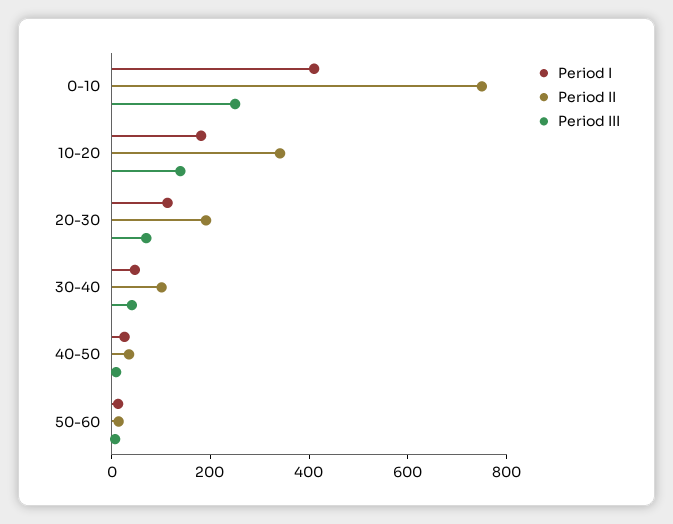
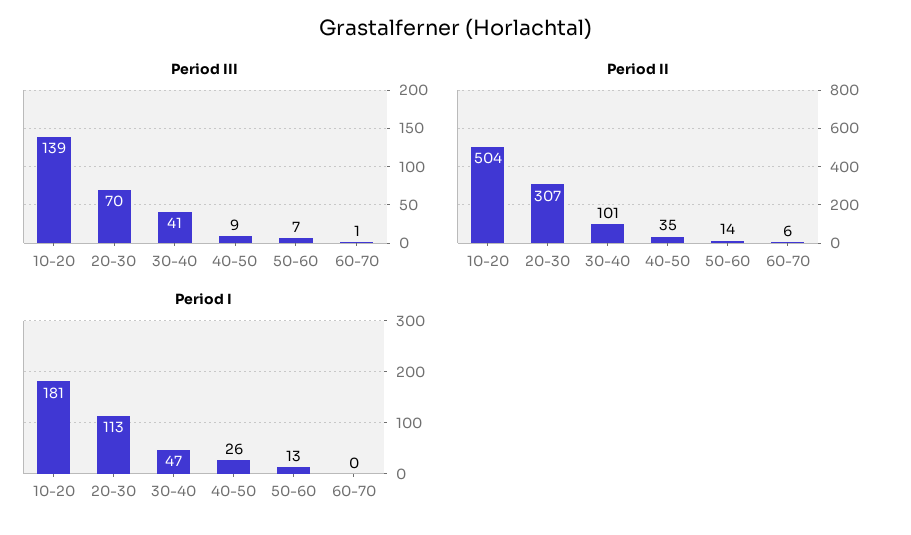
Period I, 0-10: 400 -> none
Period II, 0-10: 750 -> none
Period III, 0-10: 250 -> none
Period II, 10-20: 350 -> 504
Period II, 20-30: 200 -> 307
Period III, 60-70: none -> 1
Period II, 60-70: none -> 6
Period I, 60-70: none -> 0

